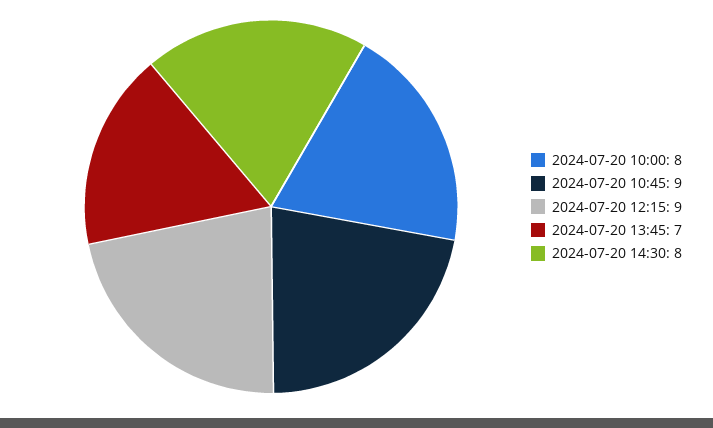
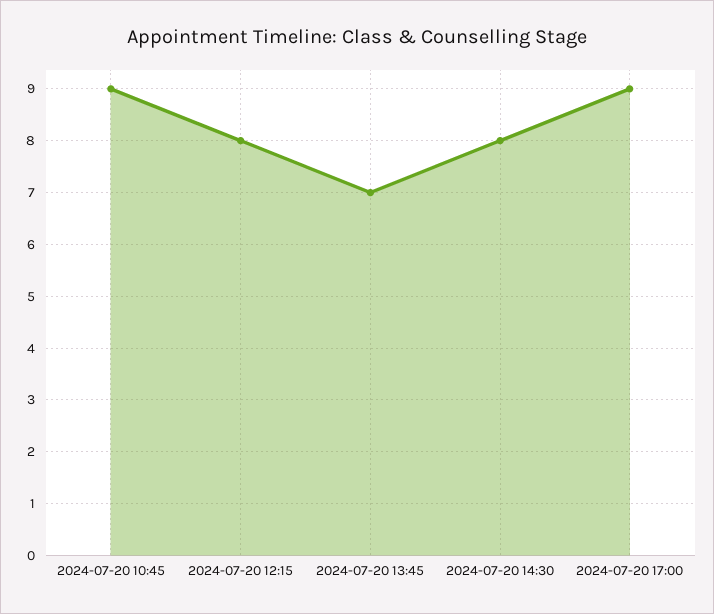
2024-07-20 10:00: 8 -> none
2024-07-20 12:15: 9 -> 8
2024-07-20 17:00: none -> 9

